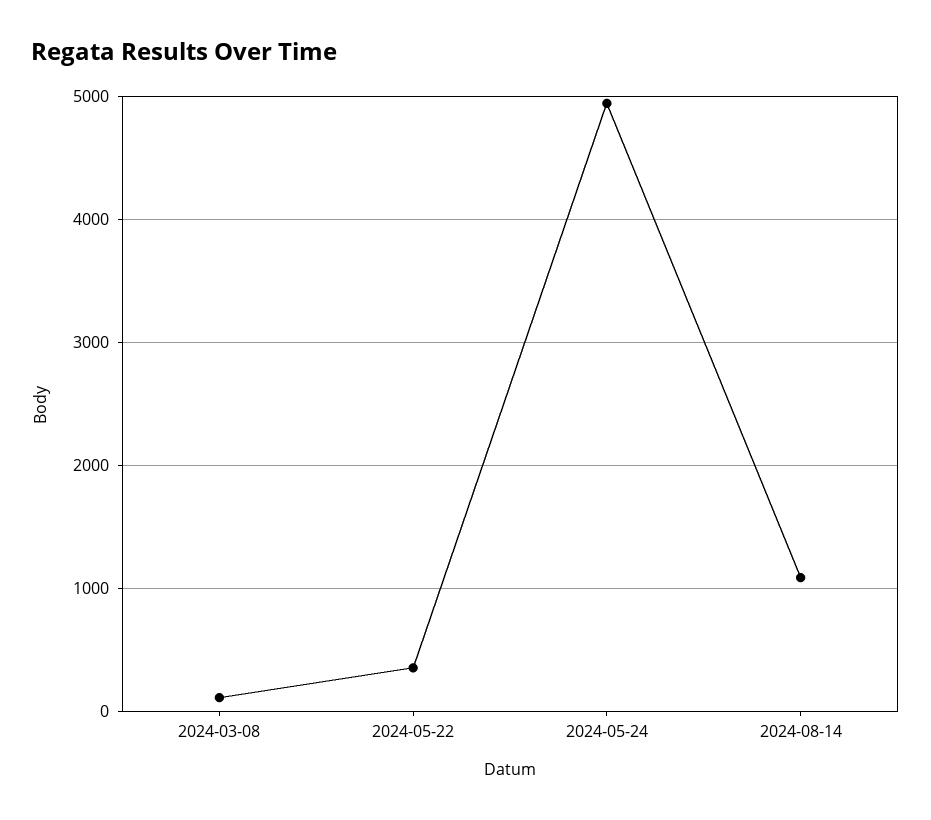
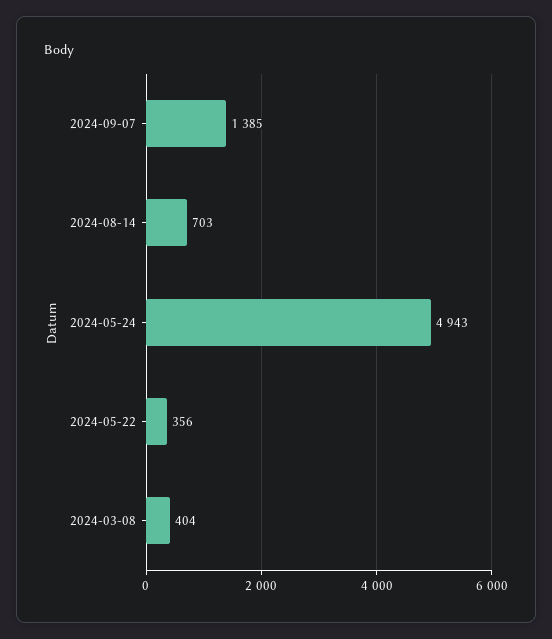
2024-03-08: 100 -> 404
2024-08-14: 1100 -> 703
2024-09-07: none -> 1385

